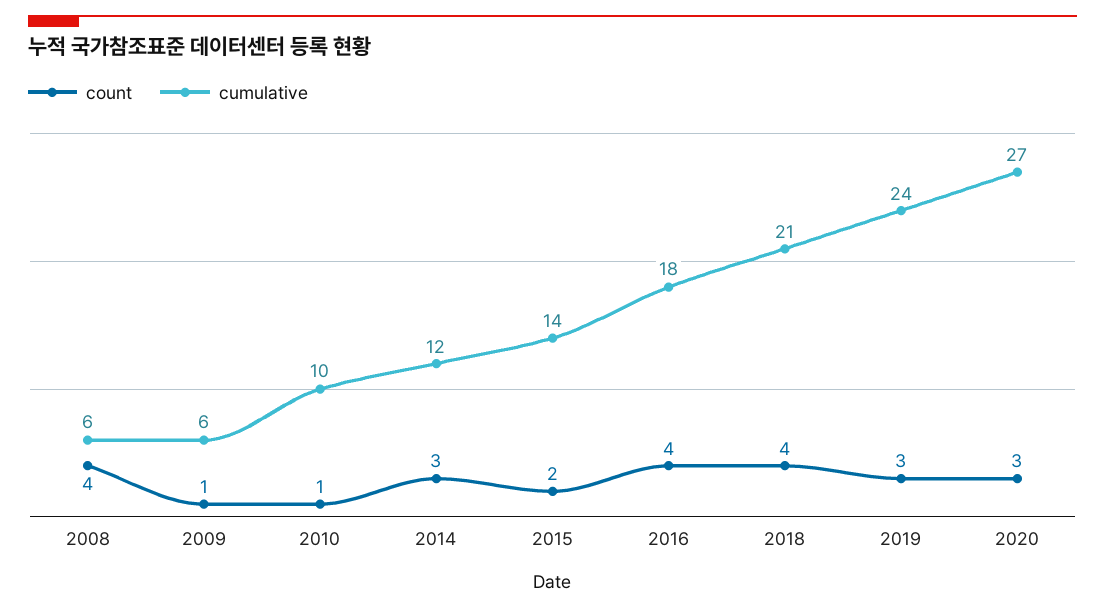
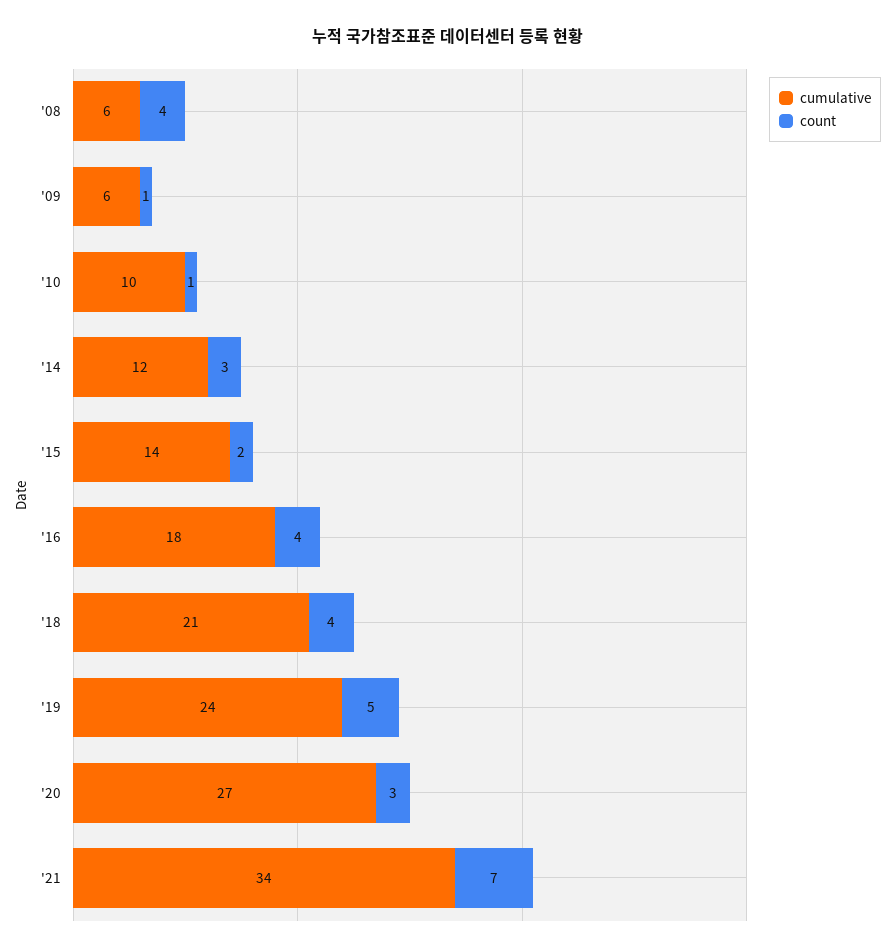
count, 2019: 3 -> 5
cumulative, '21: none -> 34
count, '21: none -> 7

